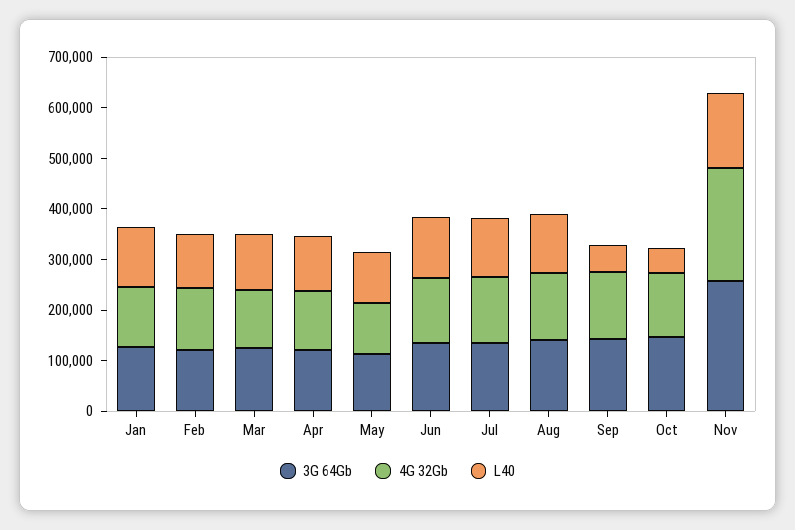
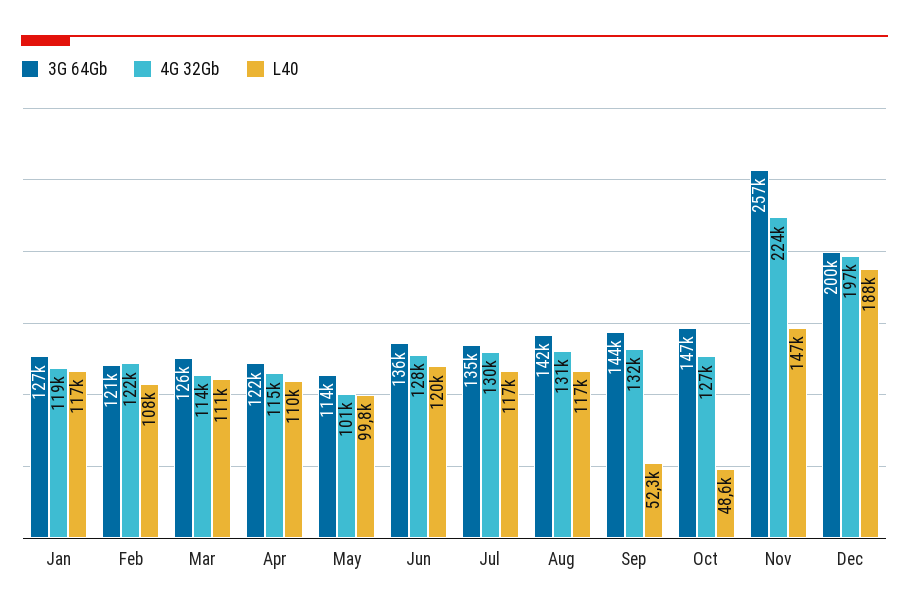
3G 64Gb, Dec: none -> 200000
4G 32Gb, Dec: none -> 197000
L40, Dec: none -> 188000

